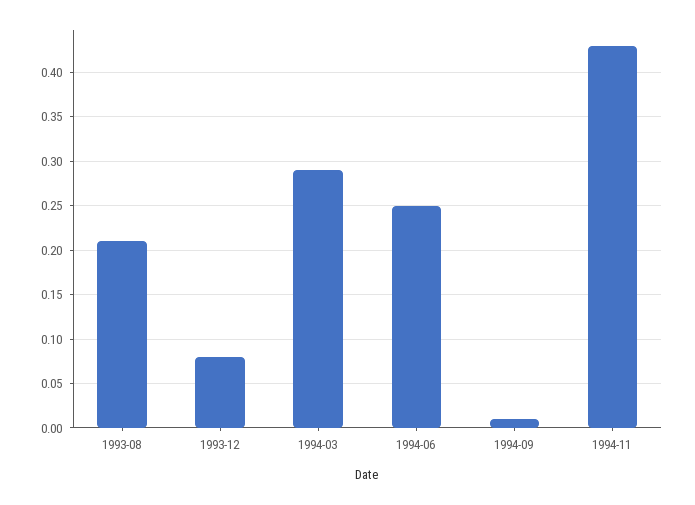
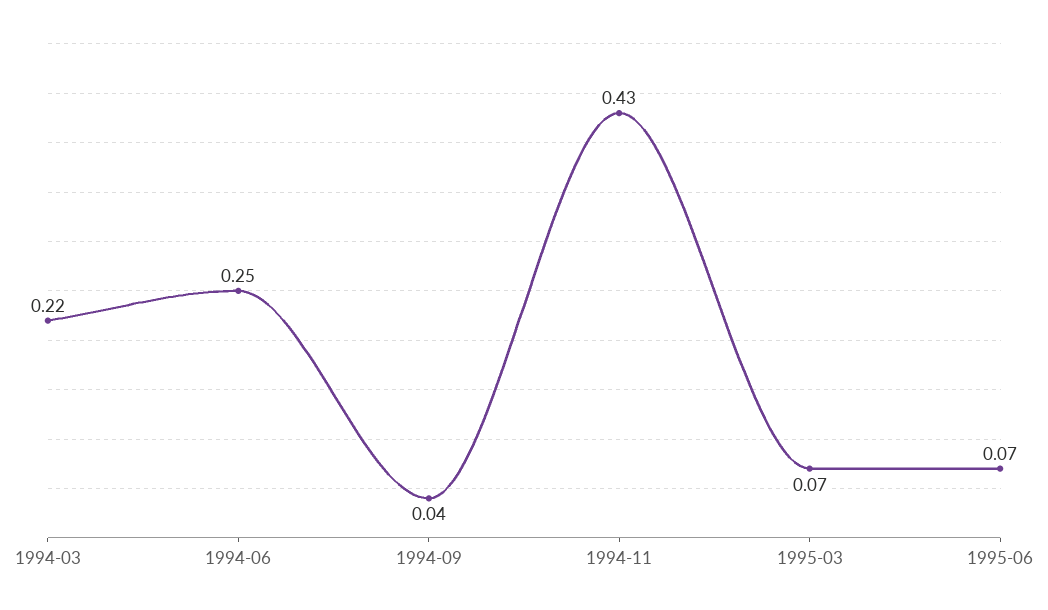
1993-08: 0.21 -> none
1993-12: 0.08 -> none
1994-03: 0.29 -> 0.22
1994-09: 0.01 -> 0.04
1995-03: none -> 0.07
1995-06: none -> 0.07

